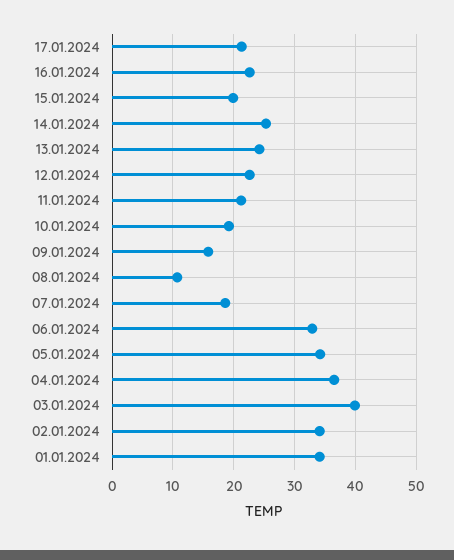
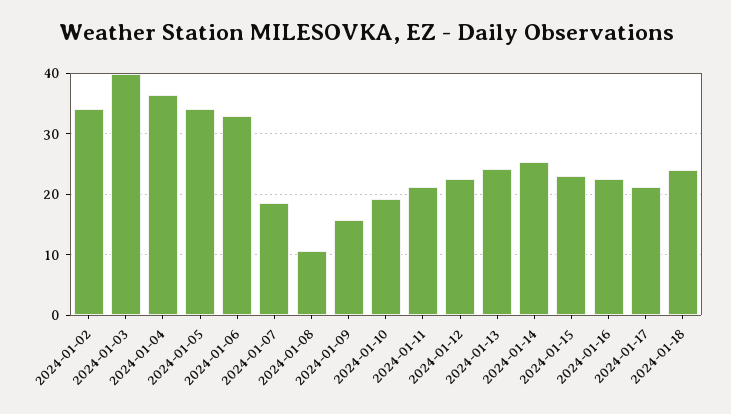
15.01.2024: 20 -> 23
01.01.2024: 34 -> none
2024-01-18: none -> 24

